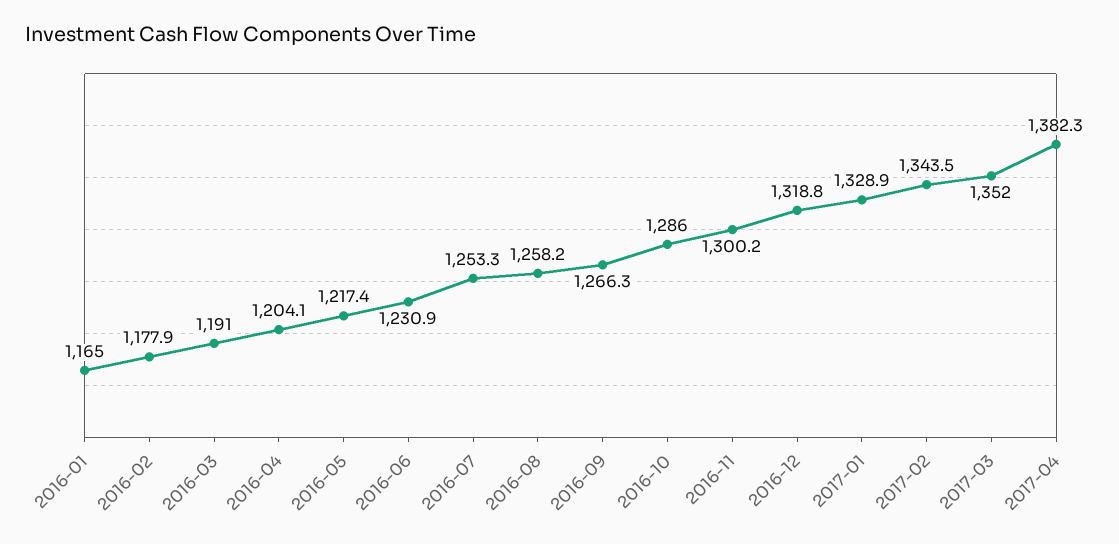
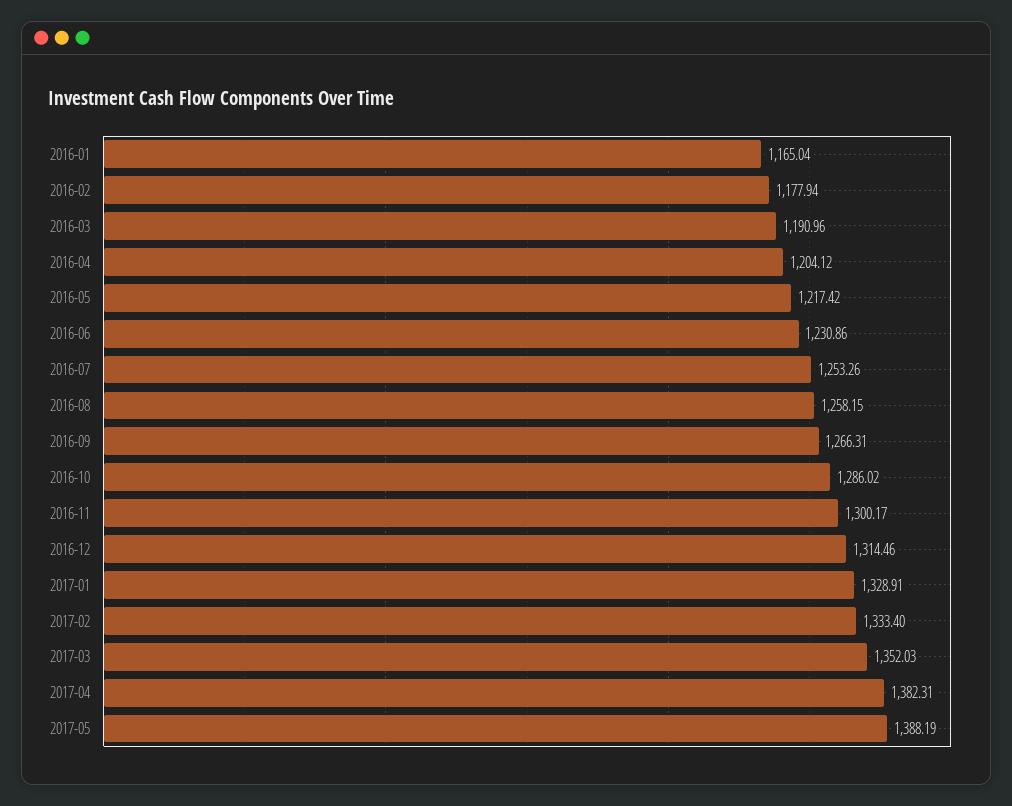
2016-12: 1318.8 -> 1314.46
2017-02: 1343.5 -> 1333.4
2017-05: none -> 1388.19

